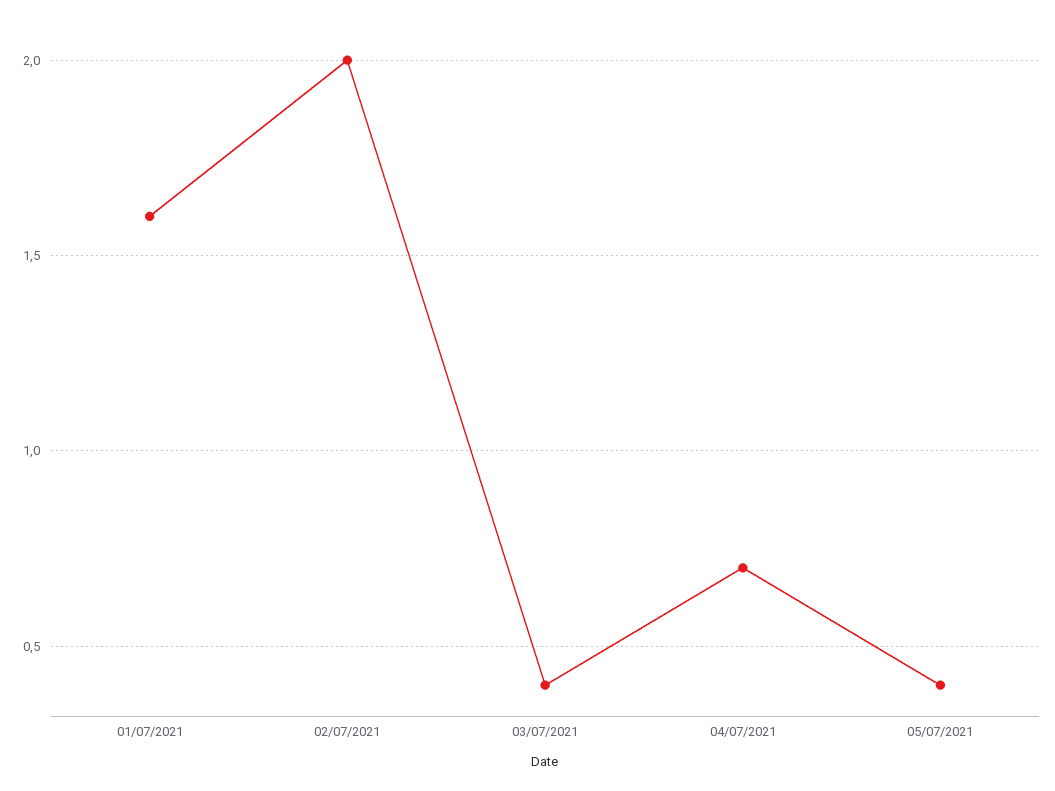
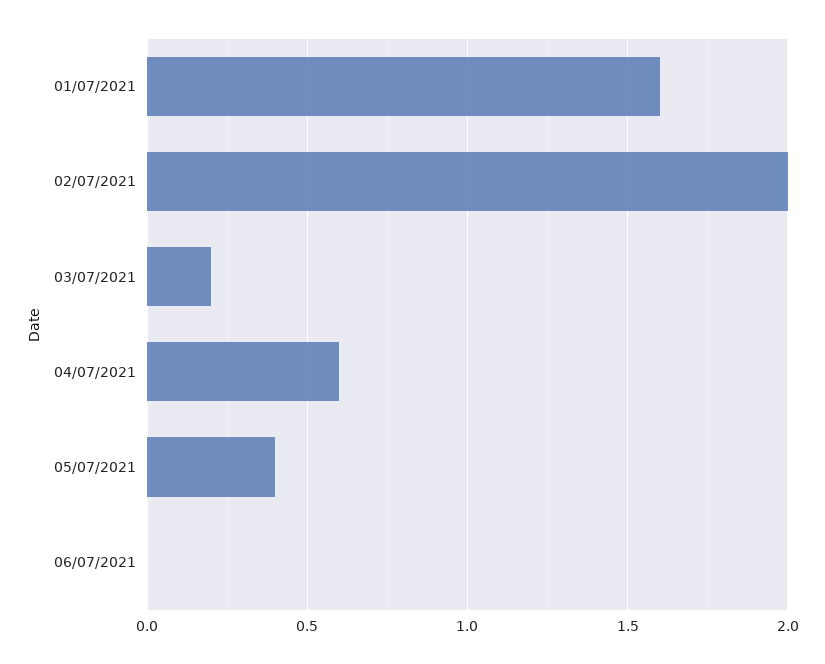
03/07/2021: 0.4 -> 0.2
04/07/2021: 0.7 -> 0.6
06/07/2021: none -> 0

